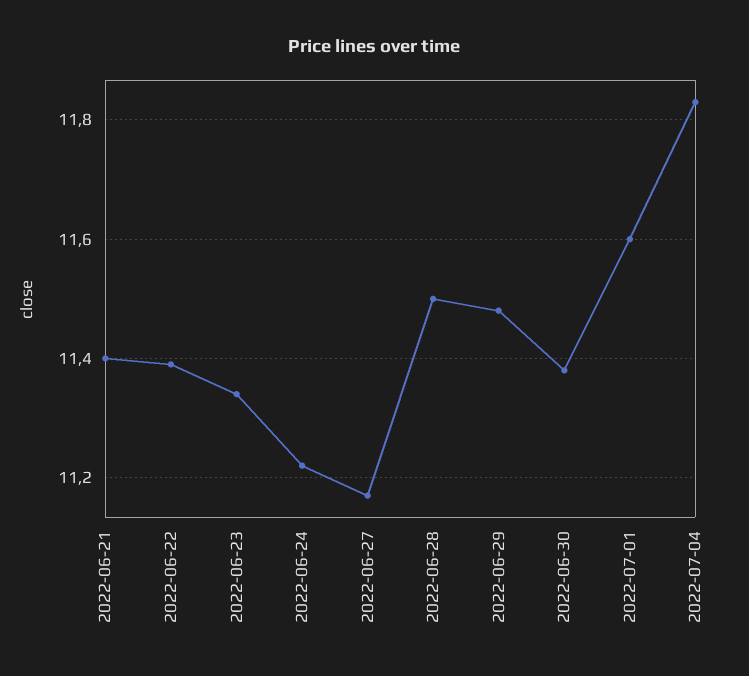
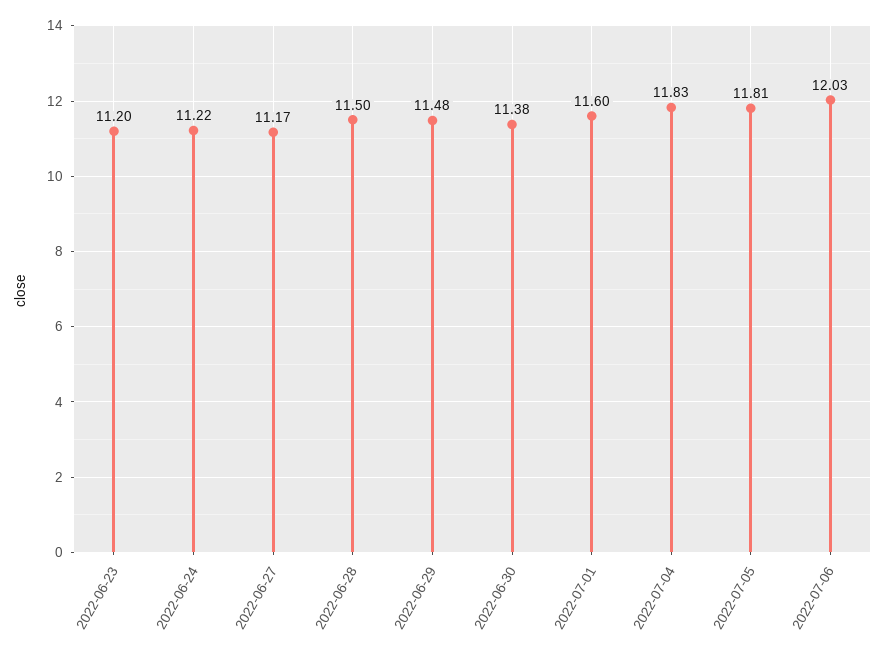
2022-06-21: 11.4 -> none
2022-06-22: 11.4 -> none
2022-06-23: 11.35 -> 11.2
2022-07-05: none -> 11.81
2022-07-06: none -> 12.03

